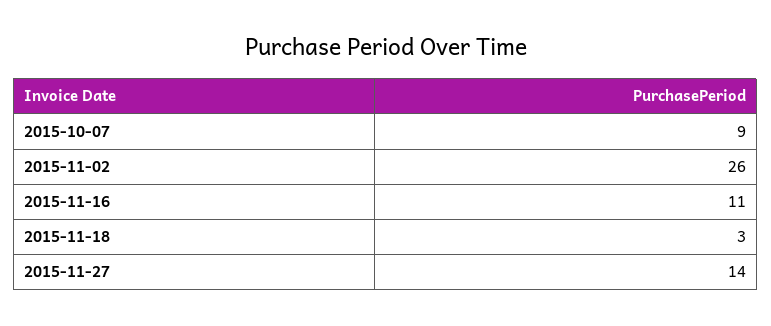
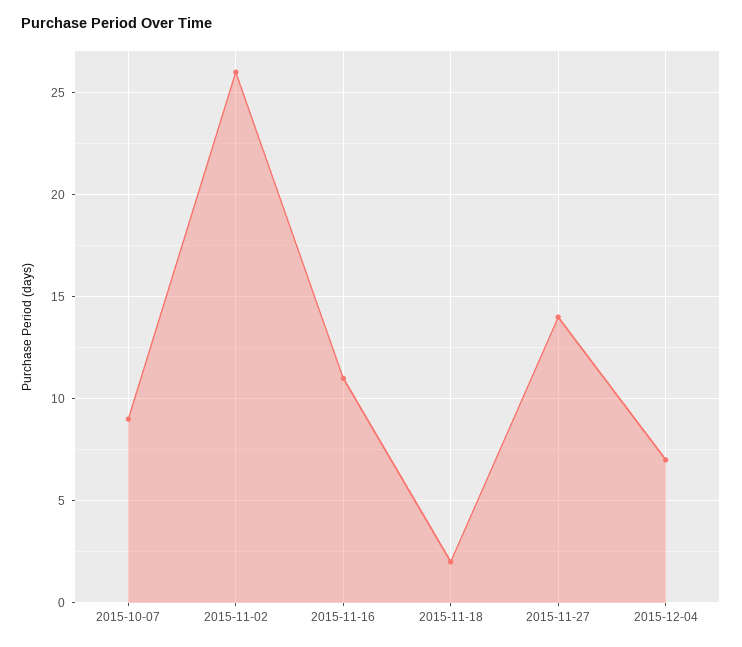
2015-11-18: 3 -> 2
2015-12-04: none -> 7

